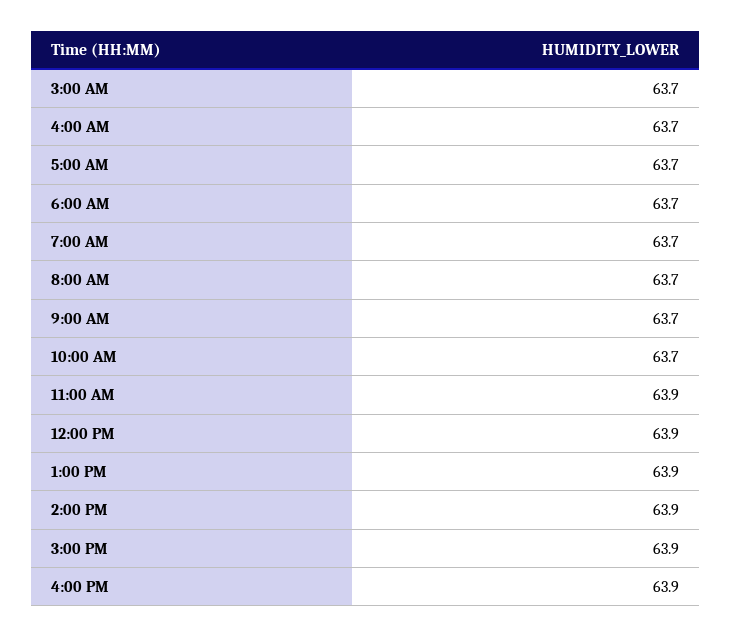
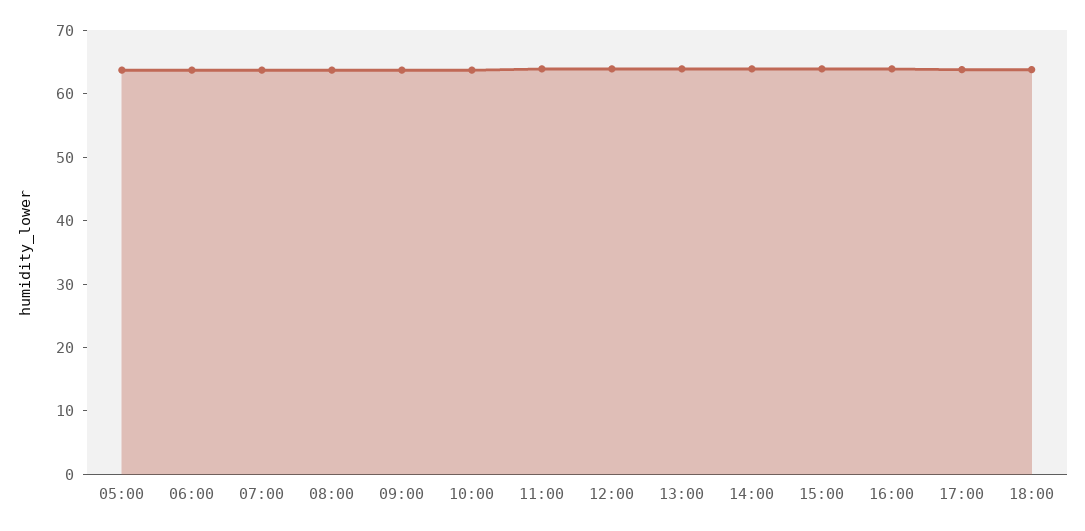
3:00 AM: 63.7 -> none
4:00 AM: 63.7 -> none
17:00: none -> 64
18:00: none -> 64

